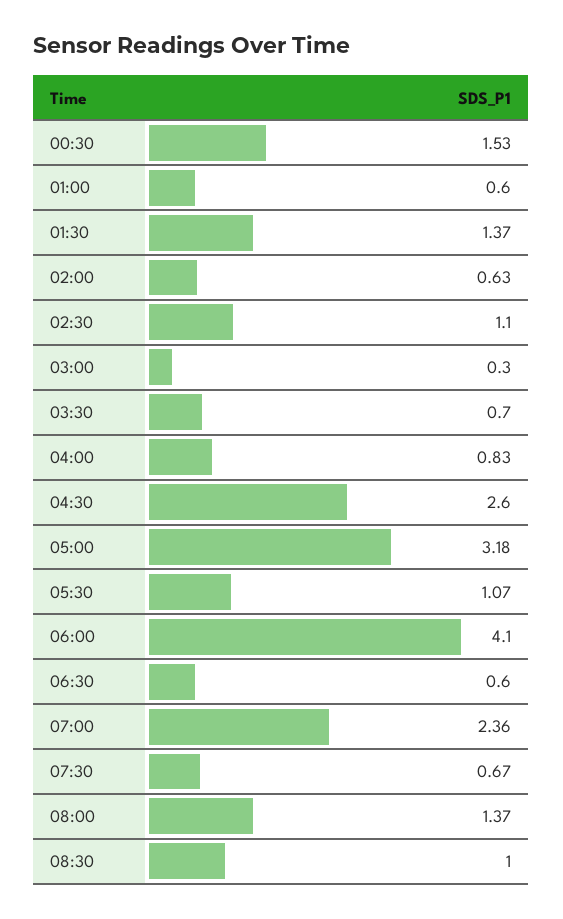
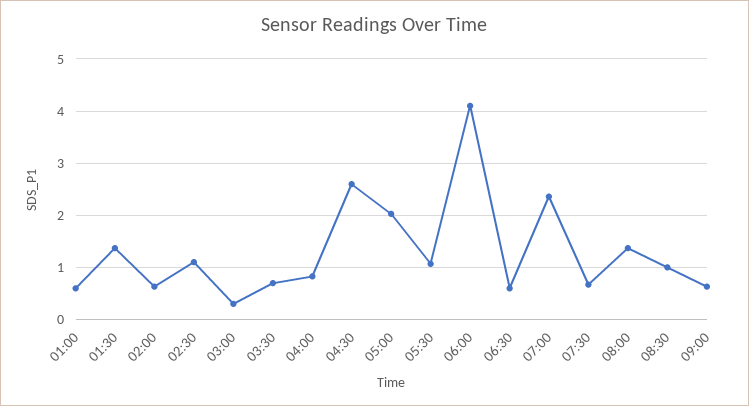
00:30: 1.53 -> none
05:00: 3.18 -> 2
09:00: none -> 0.6

